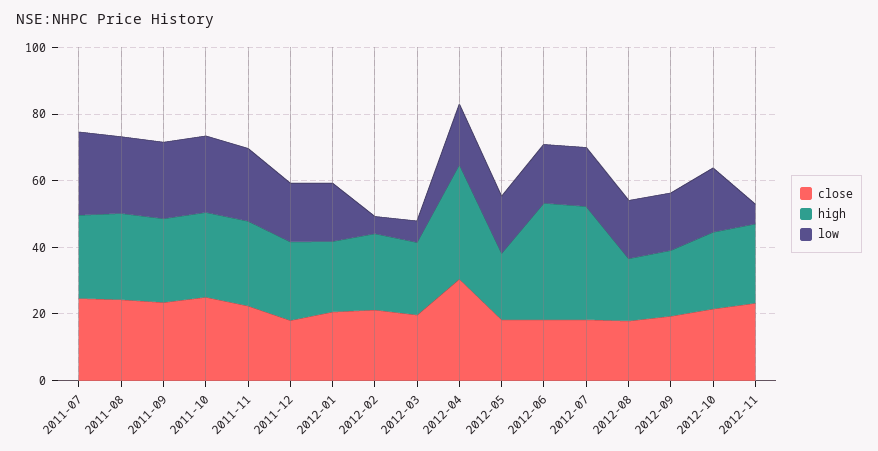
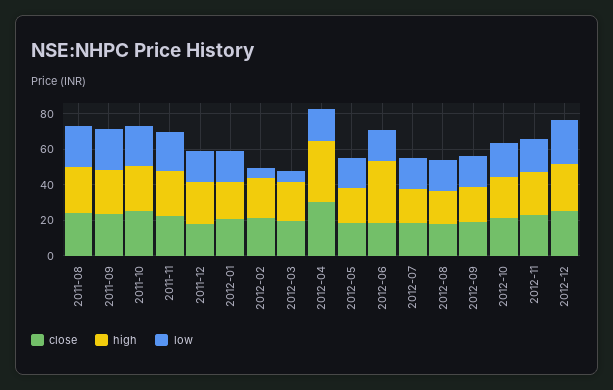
close, 2011-07: 25 -> none
high, 2011-07: 25 -> none
low, 2011-07: 25 -> none
high, 2012-07: 35 -> 20
low, 2012-11: 5 -> 20
close, 2012-12: none -> 25
high, 2012-12: none -> 25
low, 2012-12: none -> 25

